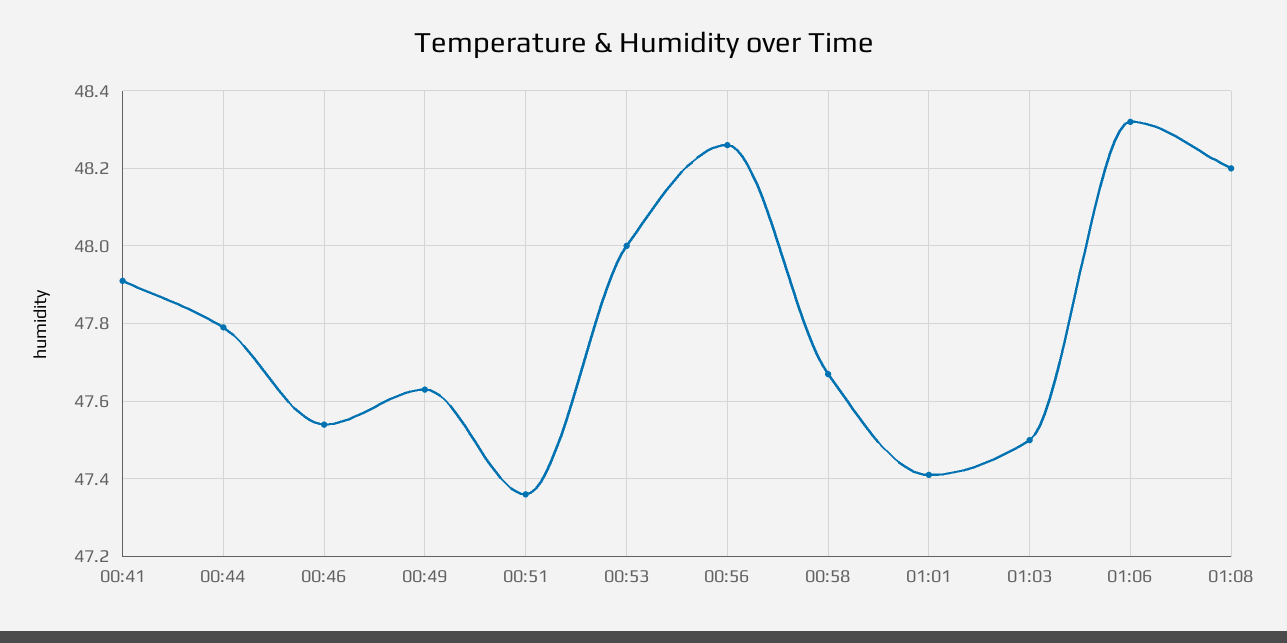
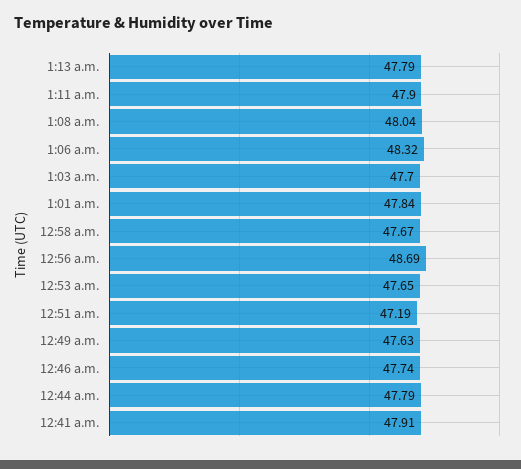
00:46: 47.55 -> 47.74
00:51: 47.35 -> 47.19
00:53: 48 -> 47.65
00:56: 48.25 -> 48.69
01:01: 47.4 -> 47.84
01:03: 47.5 -> 47.7
01:08: 48.2 -> 48.04
1:13 a.m.: none -> 47.79
1:11 a.m.: none -> 47.9

